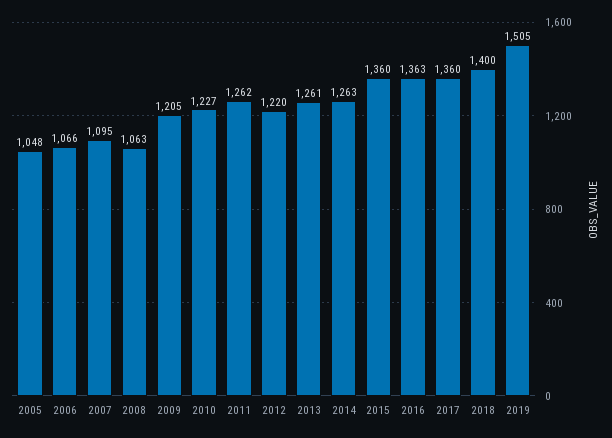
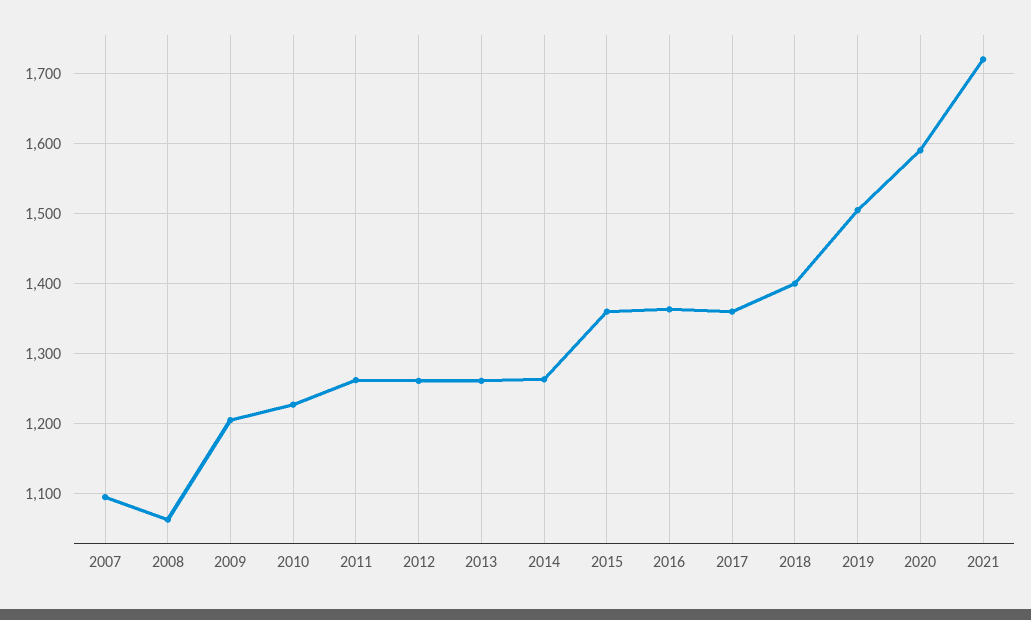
2005: 1048 -> none
2006: 1066 -> none
2012: 1220 -> 1260
2020: none -> 1590
2021: none -> 1720

